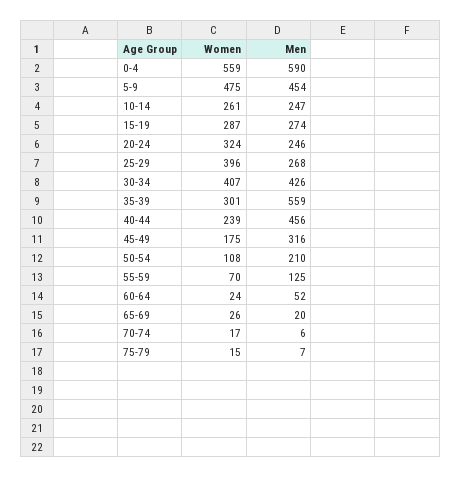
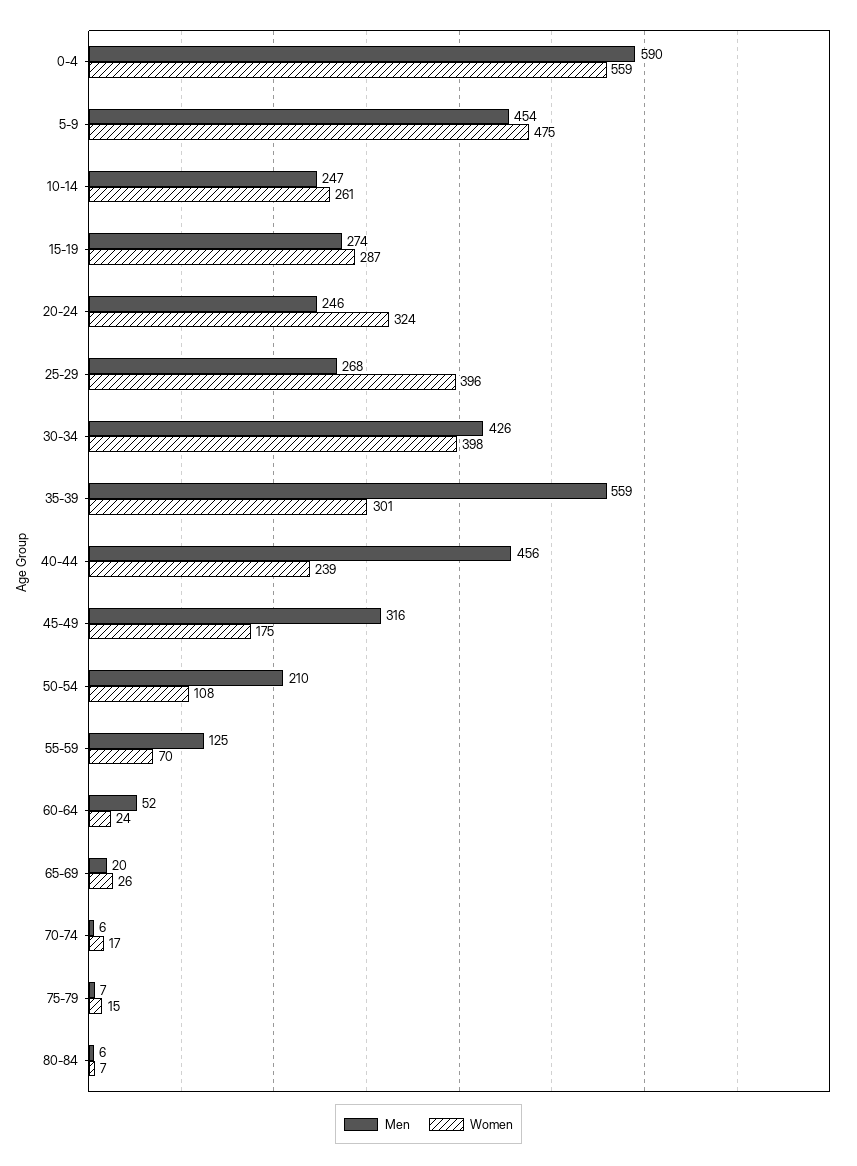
Women, 30-34: 407 -> 398
Men, 80-84: none -> 6
Women, 80-84: none -> 7

